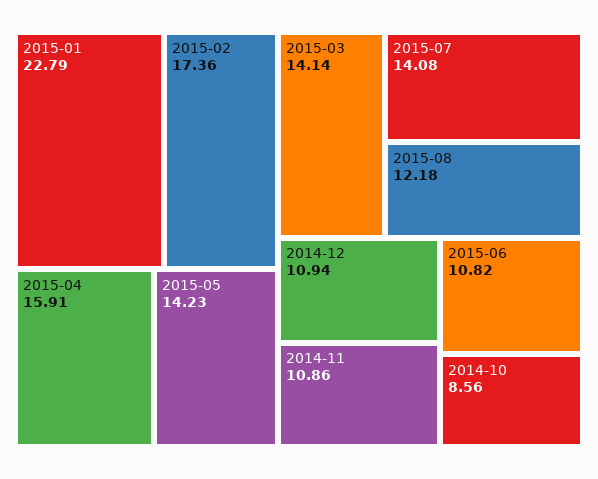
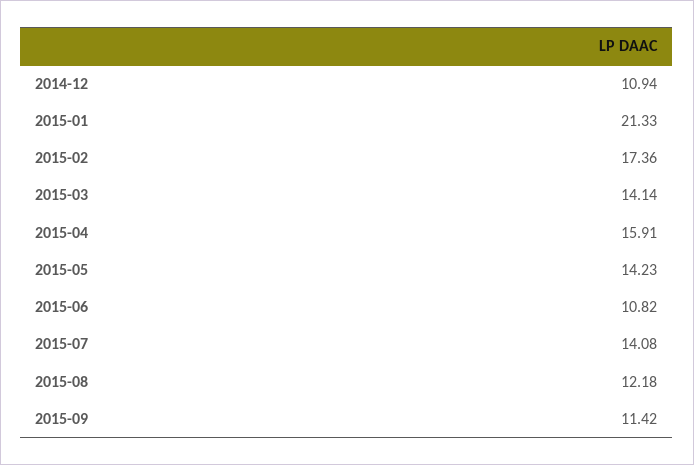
2015-01: 22.79 -> 21.33
2014-11: 10.86 -> none
2014-10: 8.56 -> none
2015-09: none -> 11.42

